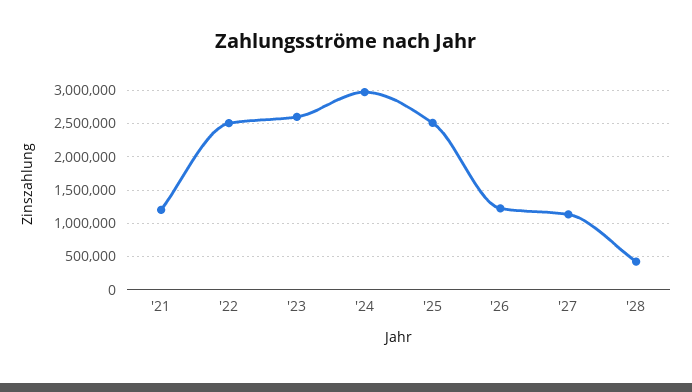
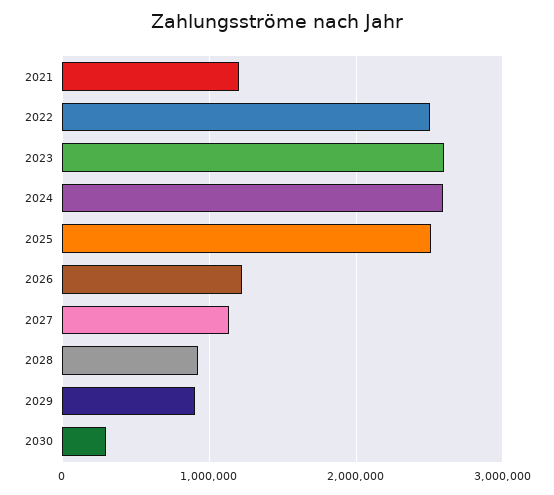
'24: 3000000 -> 2600000
'28: 400000 -> 900000
2029: none -> 900000
2030: none -> 300000

